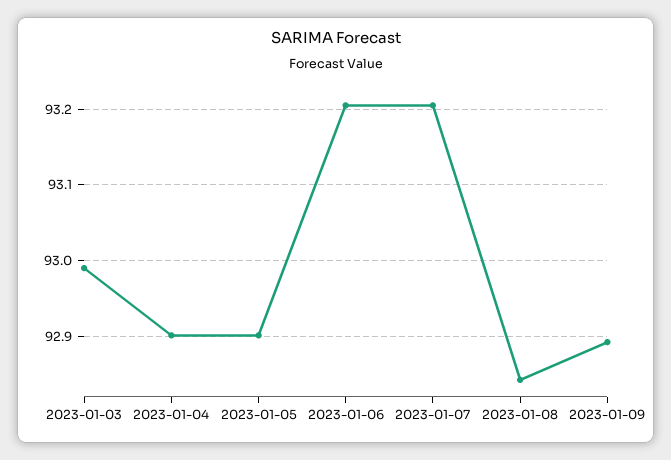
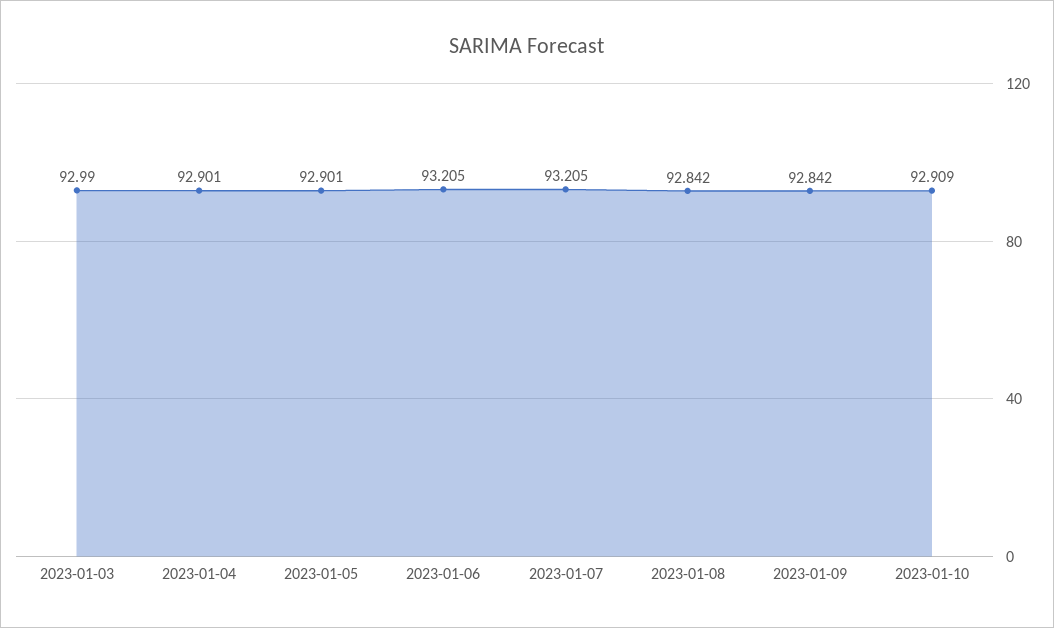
2023-01-09: 92.89 -> 92.842
2023-01-10: none -> 92.909

